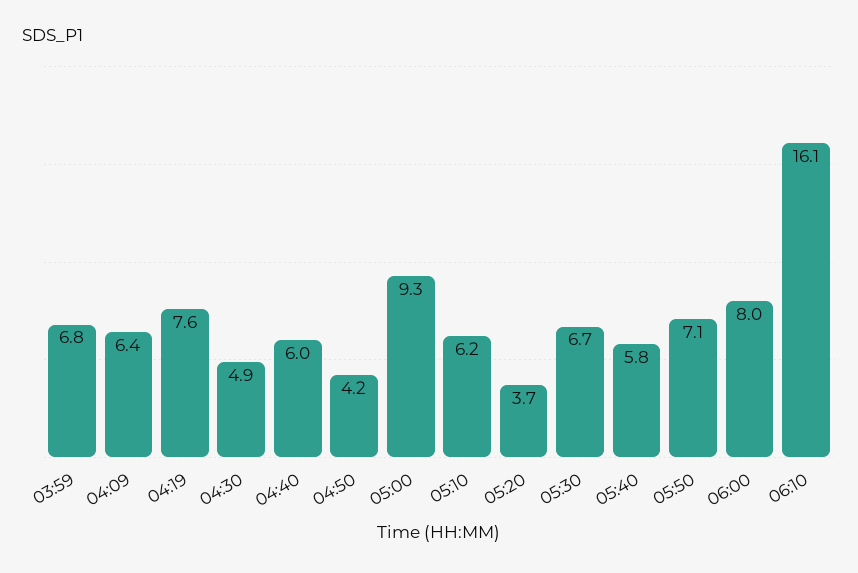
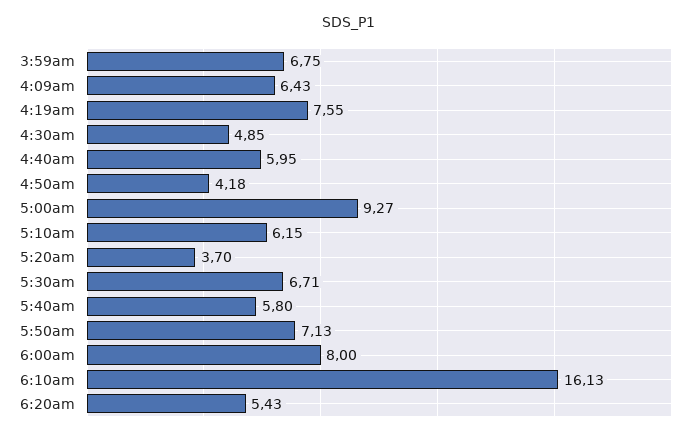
6:20am: none -> 5.43

